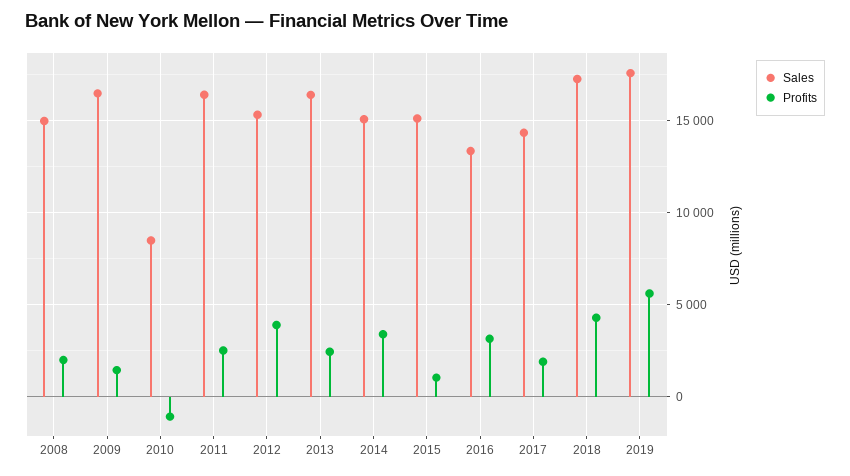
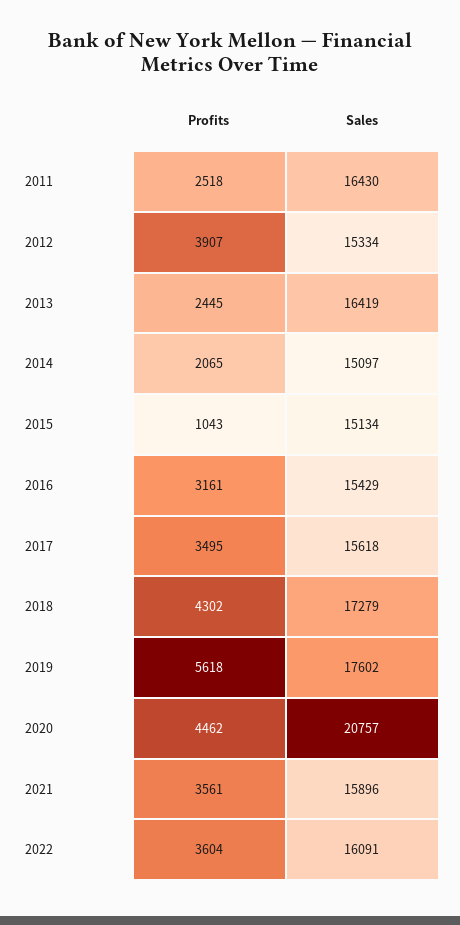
Sales, 2008: 15000 -> none
Profits, 2008: 2000 -> none
Sales, 2009: 16500 -> none
Profits, 2009: 1500 -> none
Sales, 2010: 8500 -> none
Profits, 2010: -1000 -> none
Profits, 2014: 3500 -> 2065
Sales, 2016: 13500 -> 15429
Sales, 2017: 14500 -> 15618
Profits, 2017: 2000 -> 3495
Profits, 2020: none -> 4462
Sales, 2020: none -> 20757
Profits, 2021: none -> 3561
Sales, 2021: none -> 15896
Profits, 2022: none -> 3604
Sales, 2022: none -> 16091

